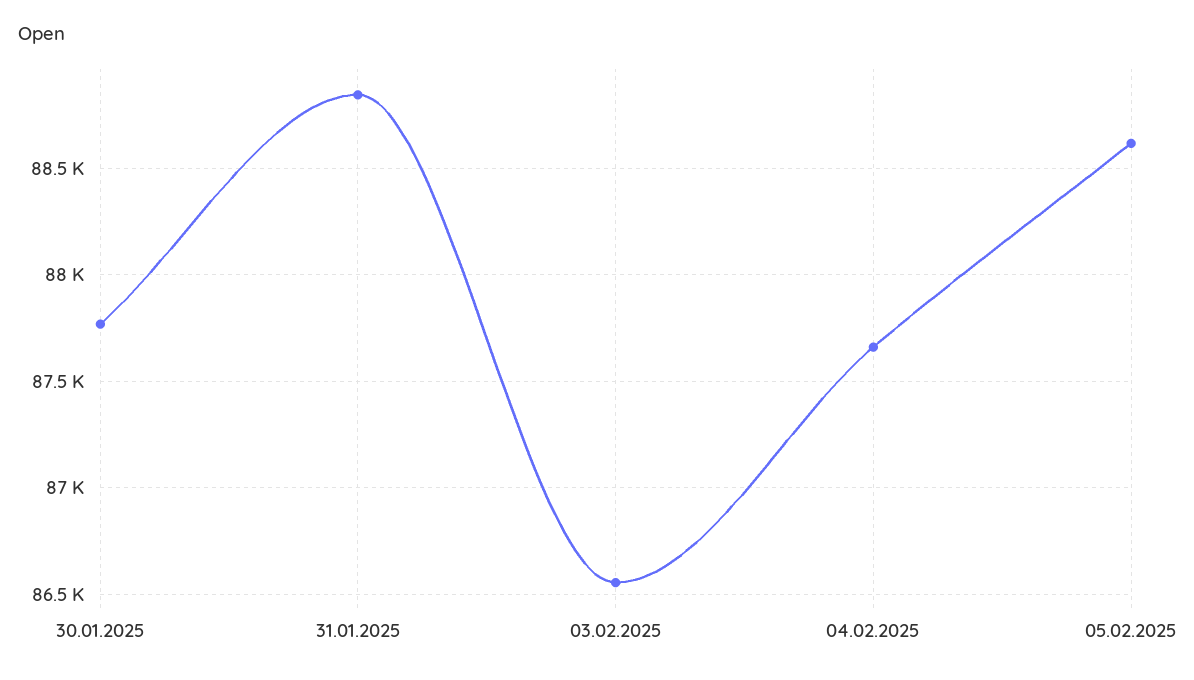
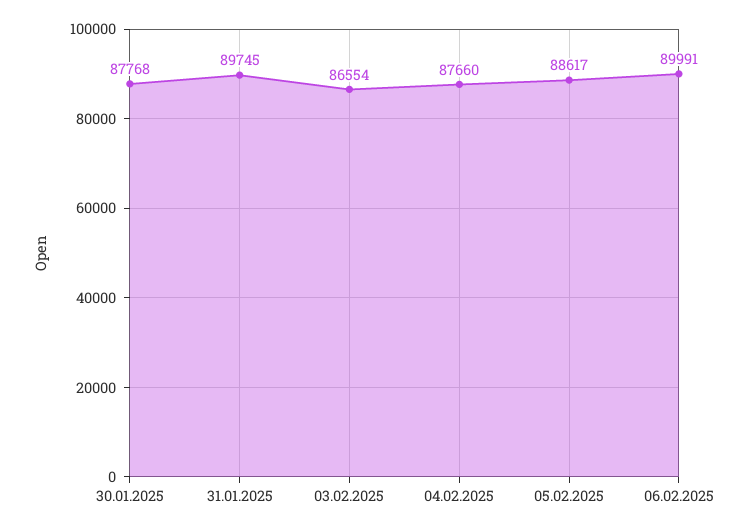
31.01.2025: 88850 -> 89745
06.02.2025: none -> 89991

